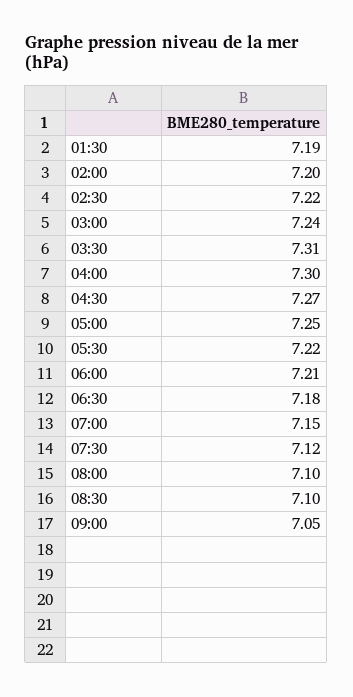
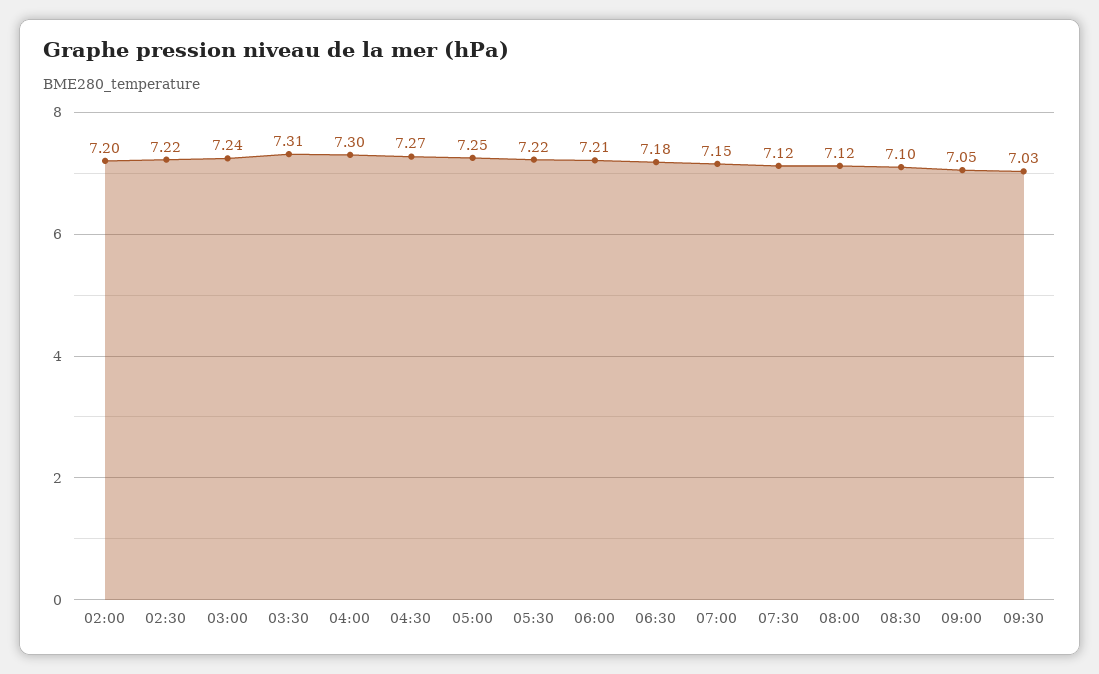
01:30: 7.19 -> none
08:00: 7.1 -> 7.12
09:30: none -> 7.03

